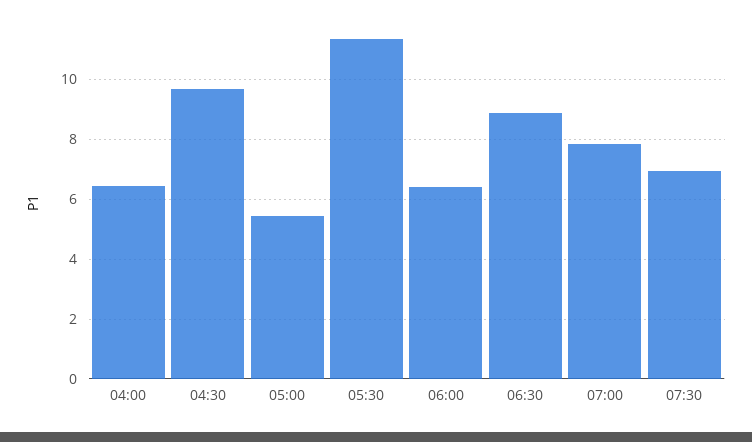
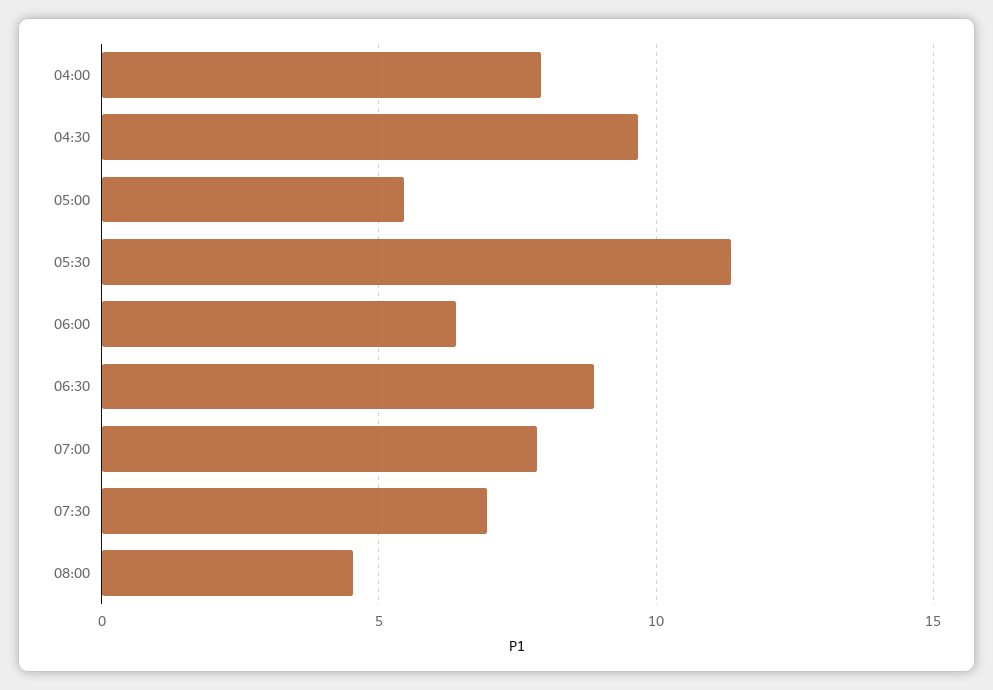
04:00: 6.5 -> 8
08:00: none -> 4.5

